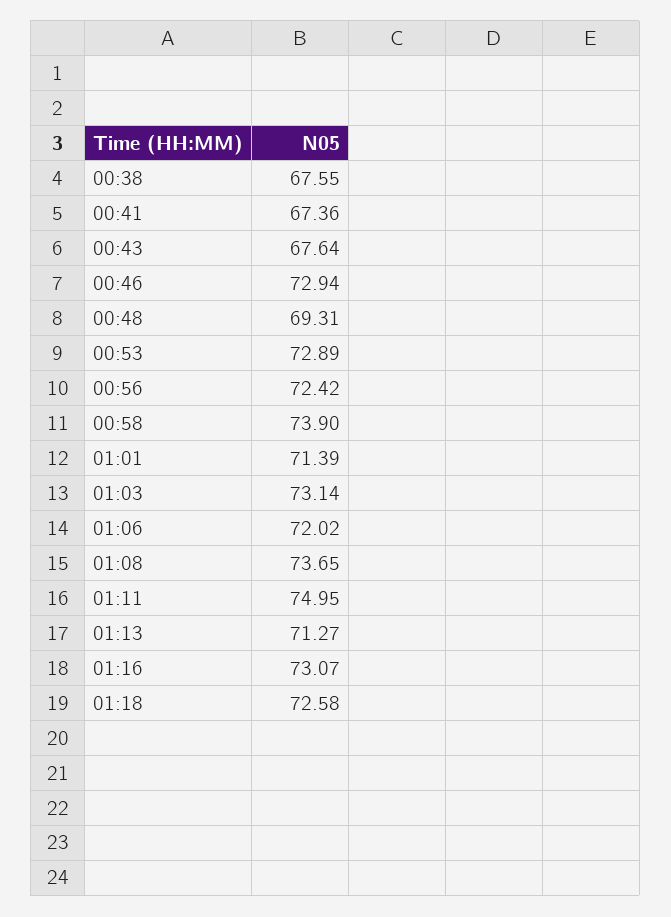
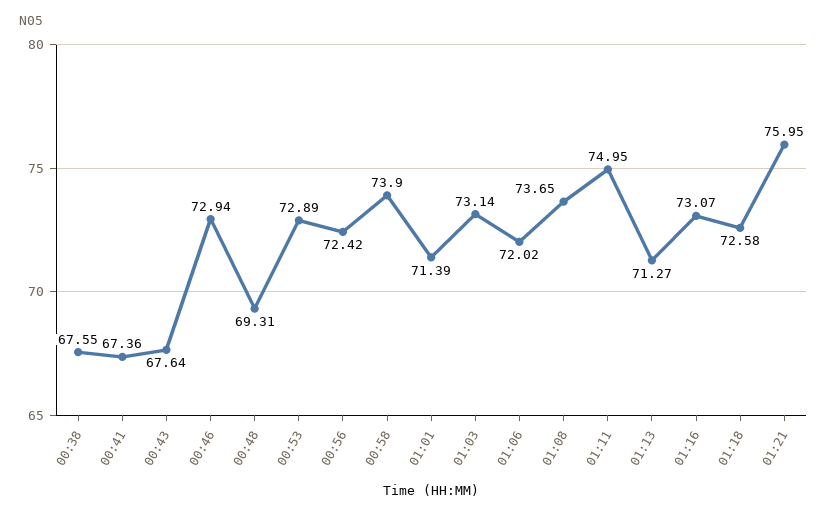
01:21: none -> 75.95

